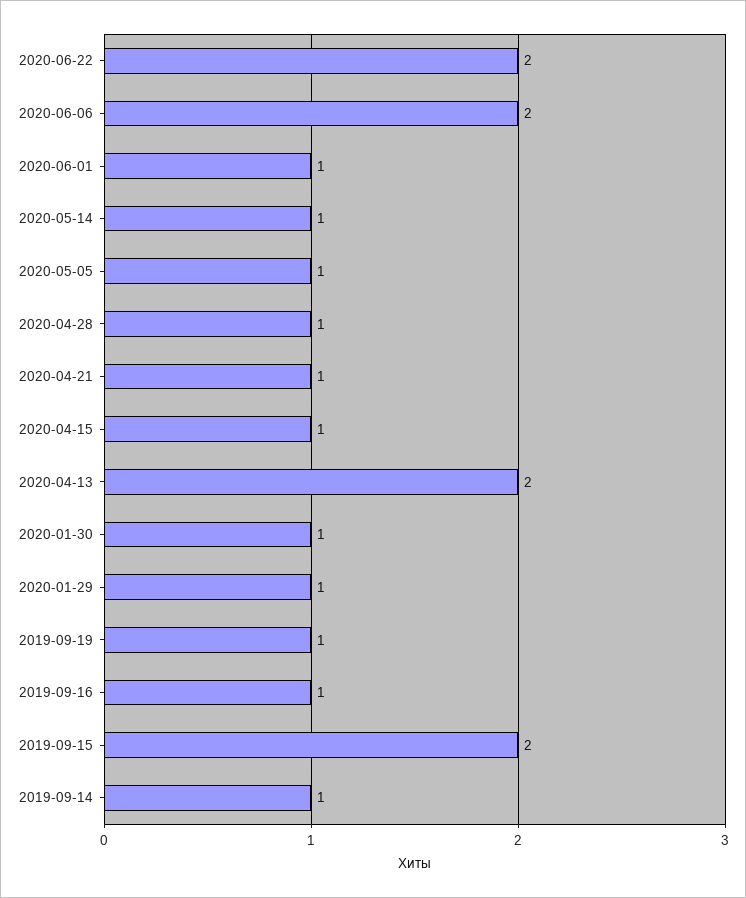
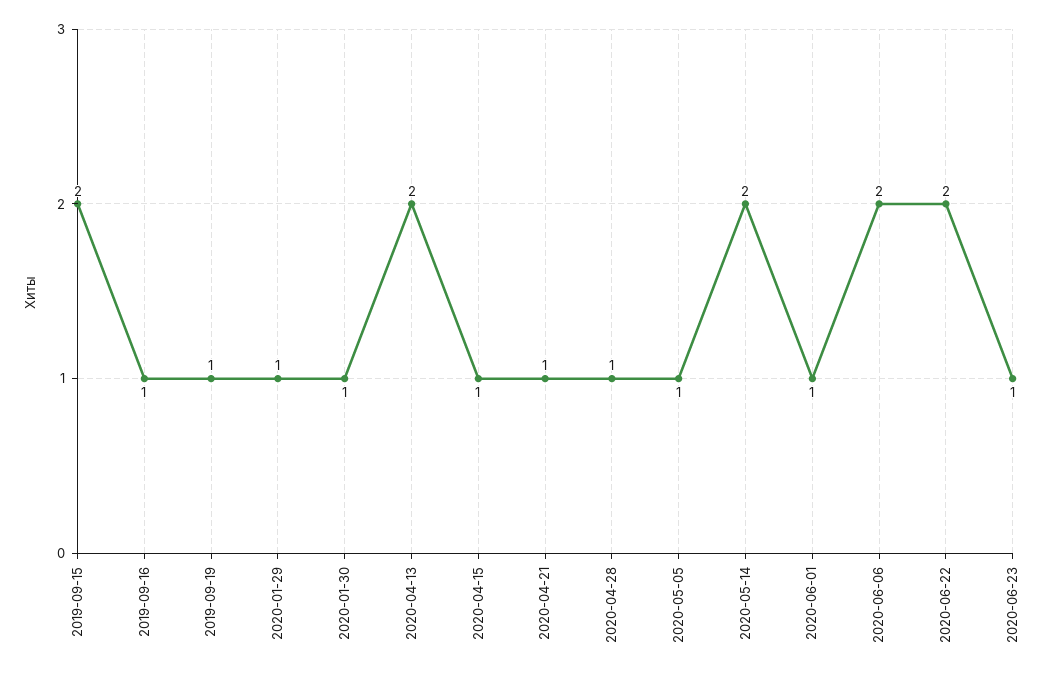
2020-05-14: 1 -> 2
2019-09-14: 1 -> none
2020-06-23: none -> 1

